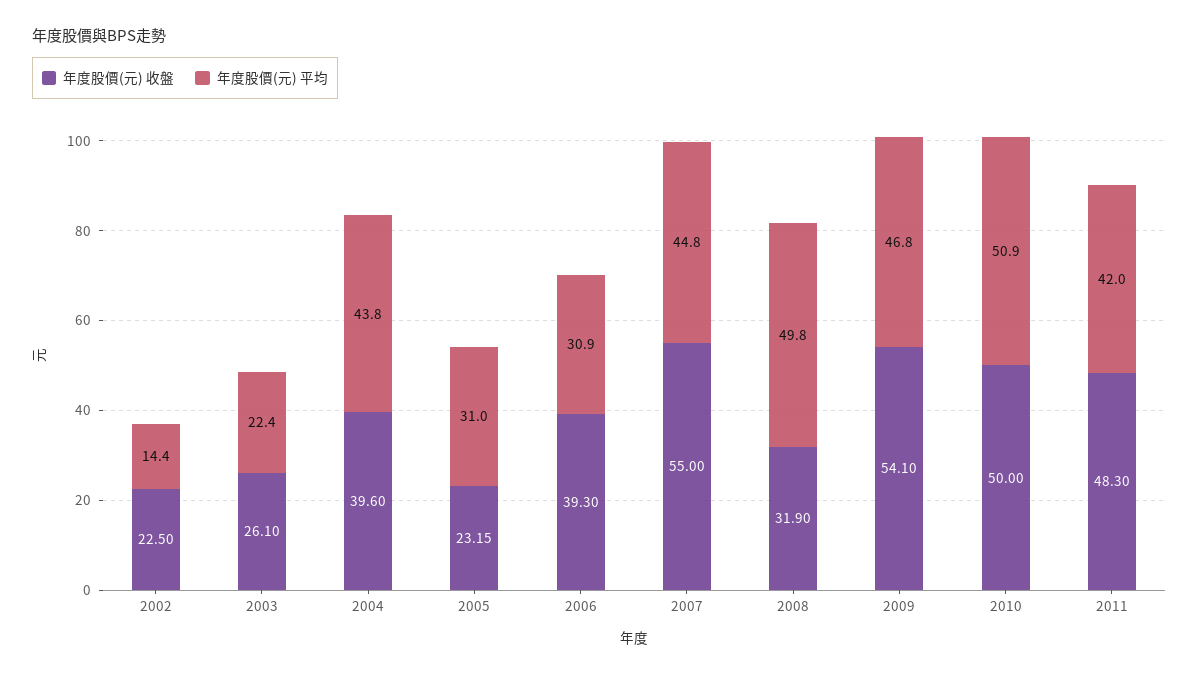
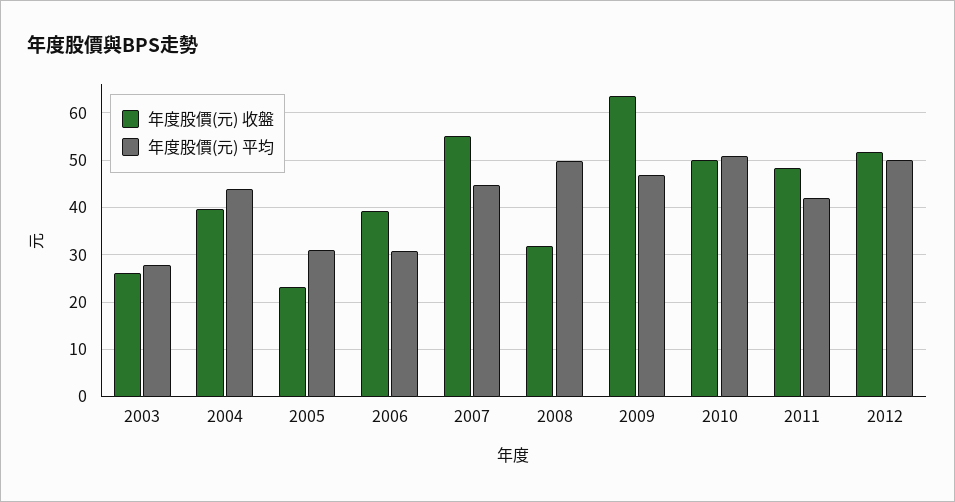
年度股價(元) 收盤, 2002: 22.5 -> none
年度股價(元) 平均, 2002: 14.4 -> none
年度股價(元) 平均, 2003: 22.4 -> 28
年度股價(元) 收盤, 2009: 54.1 -> 64
年度股價(元) 收盤, 2012: none -> 52
年度股價(元) 平均, 2012: none -> 50

